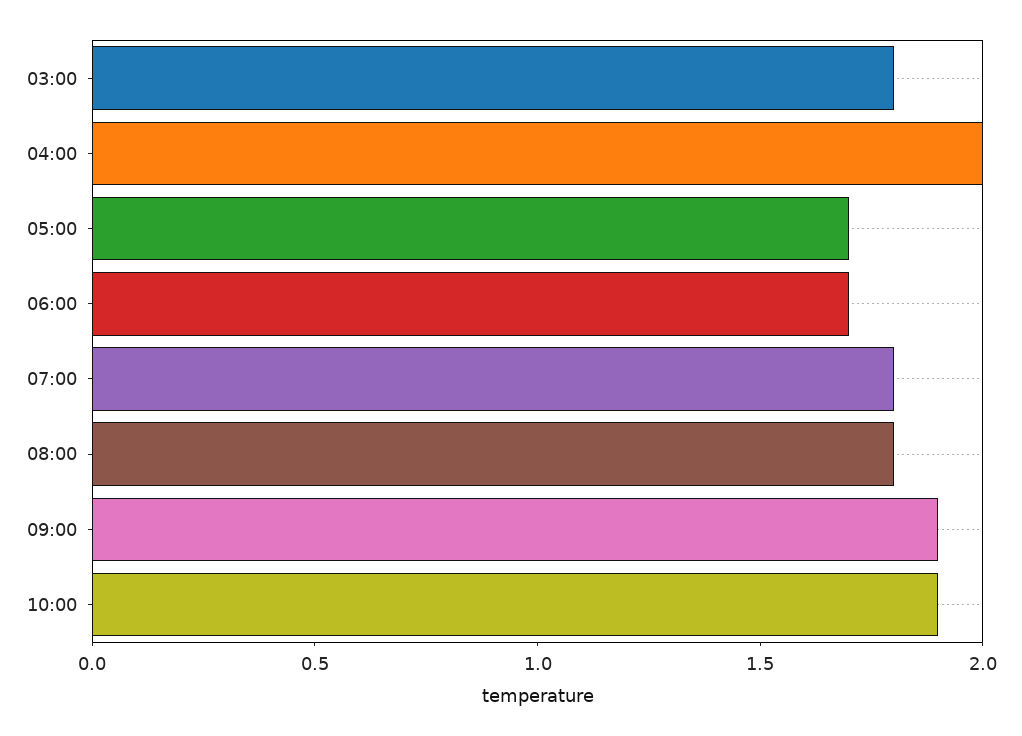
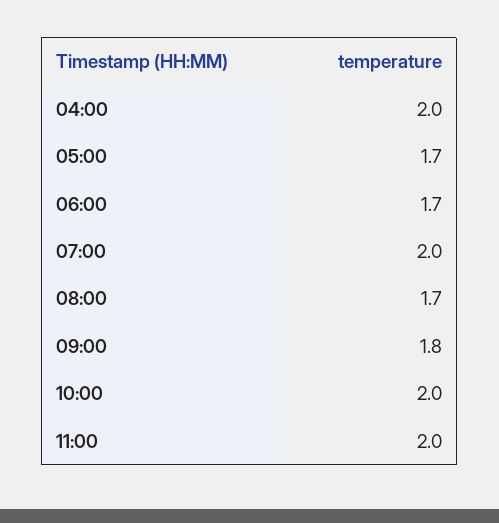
03:00: 1.8 -> none
07:00: 1.8 -> 2
08:00: 1.8 -> 1.7
09:00: 1.9 -> 1.8
10:00: 1.9 -> 2
11:00: none -> 2

